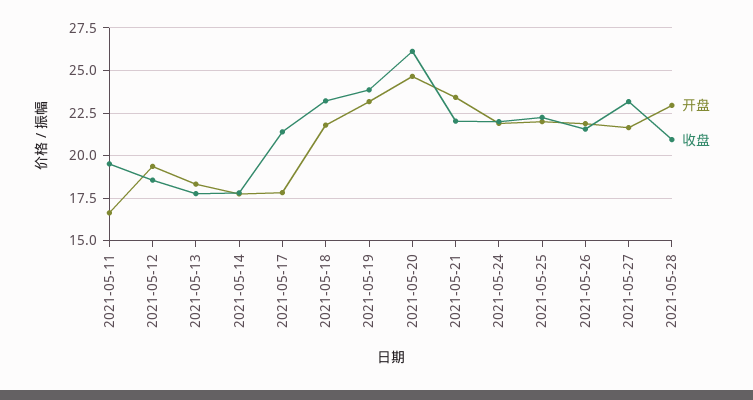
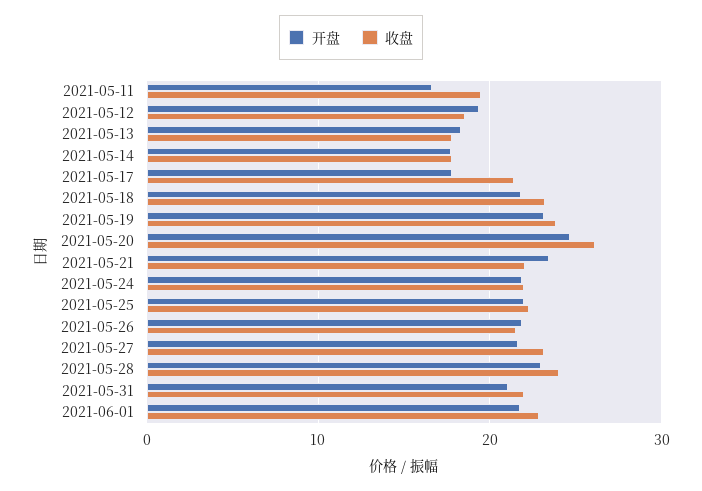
收盘, 2021-05-28: 21 -> 24
开盘, 2021-05-31: none -> 21
收盘, 2021-05-31: none -> 22
开盘, 2021-06-01: none -> 22
收盘, 2021-06-01: none -> 23

